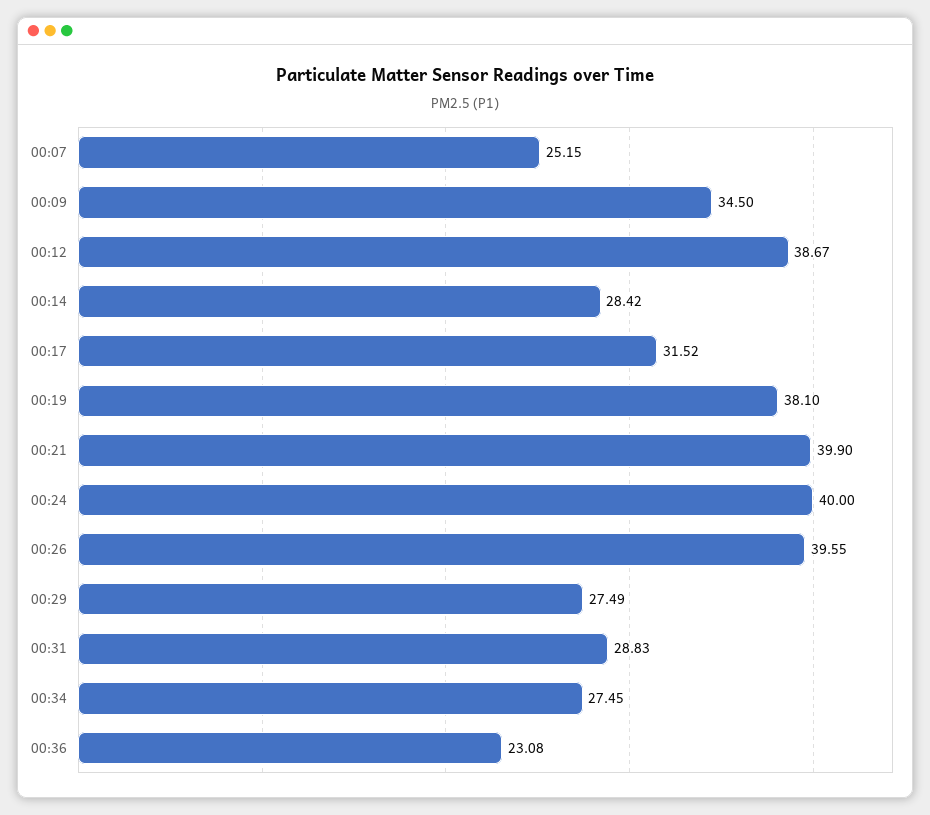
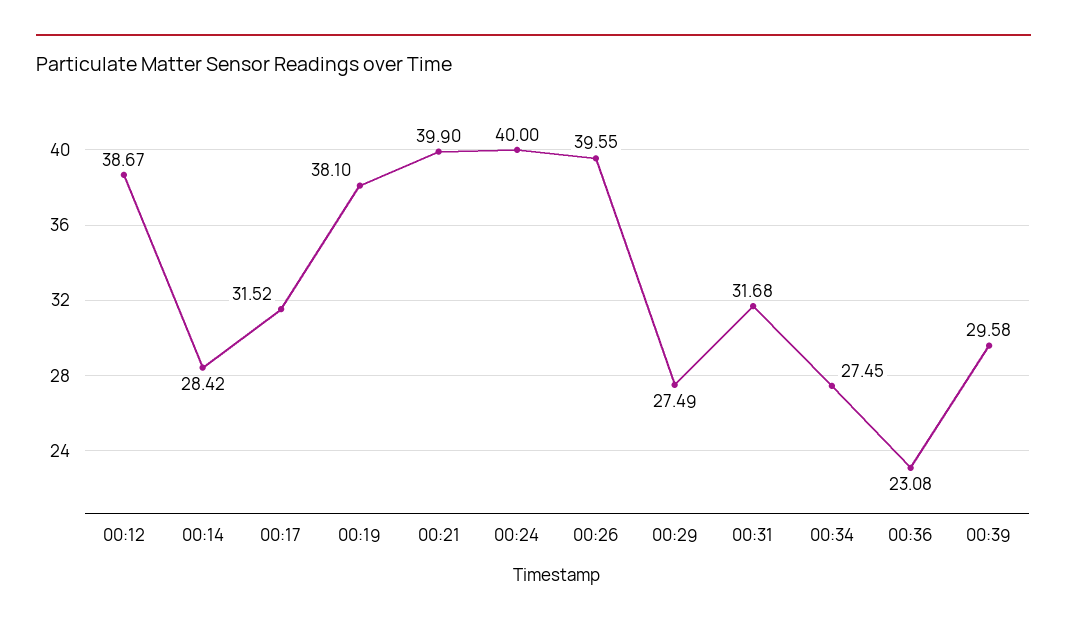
00:07: 25.15 -> none
00:09: 34.5 -> none
00:31: 28.83 -> 31.68
00:39: none -> 29.58

